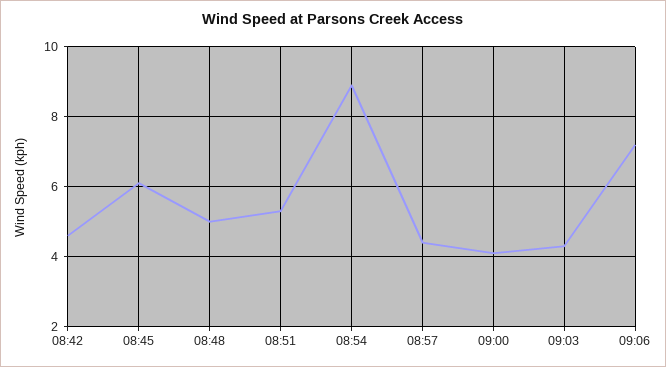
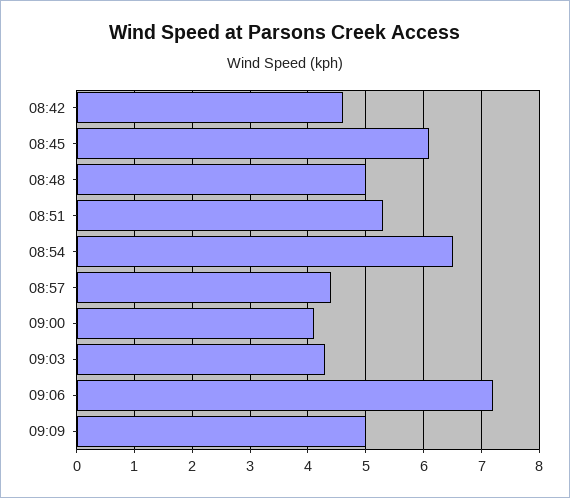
08:54: 9 -> 6.5
09:09: none -> 5

